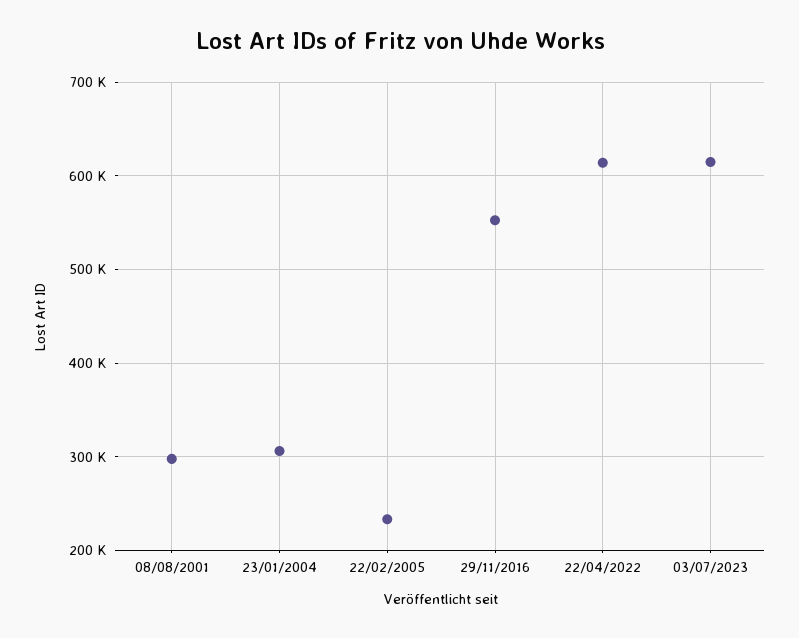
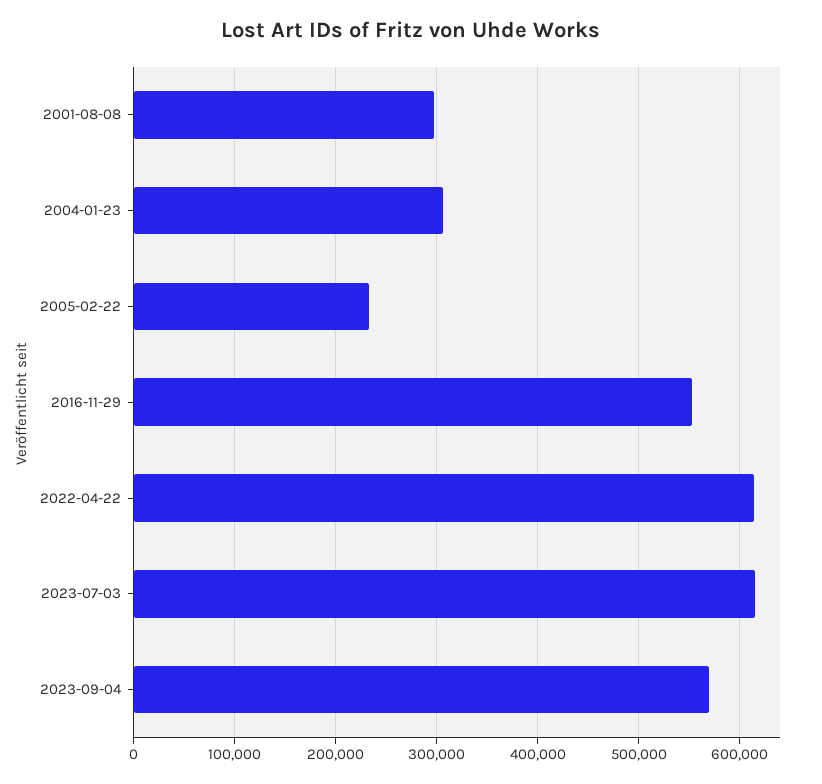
2023-09-04: none -> 570000

